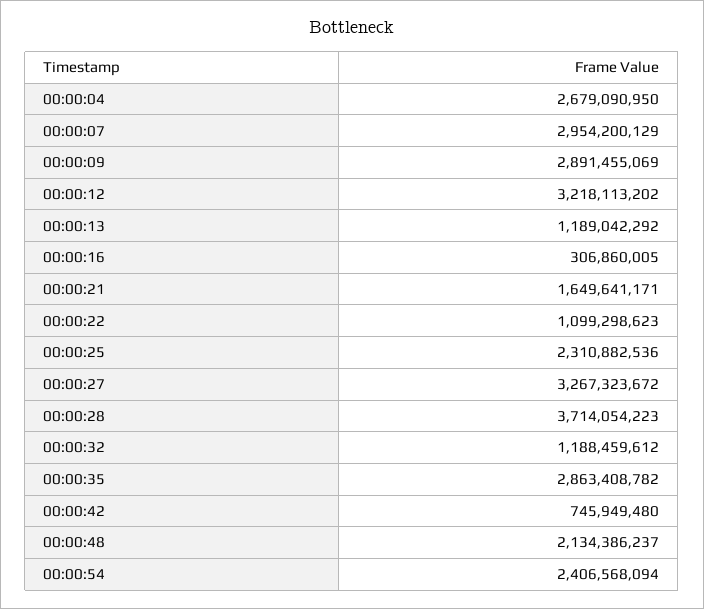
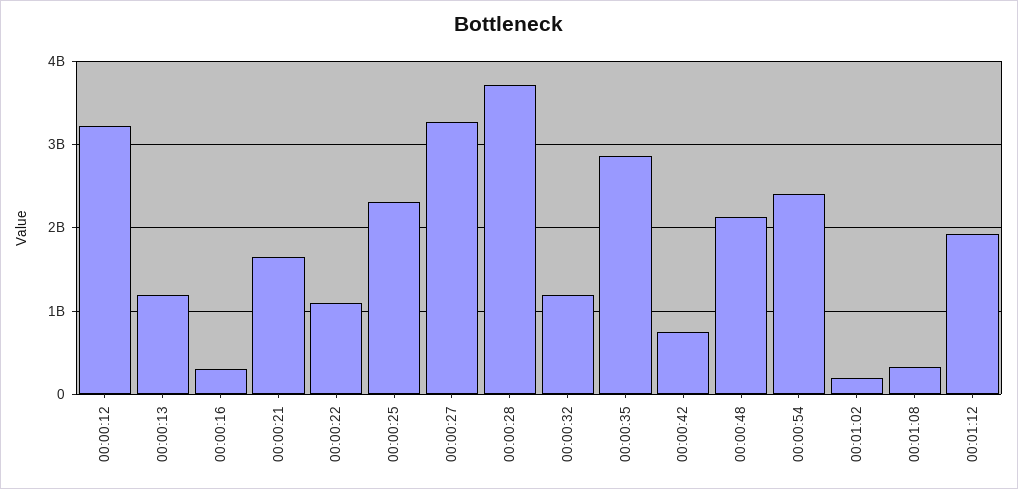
00:00:04: 2679090950 -> none
00:00:07: 2954200129 -> none
00:00:09: 2891455069 -> none
00:01:02: none -> 200000000
00:01:08: none -> 300000000
00:01:12: none -> 1900000000

